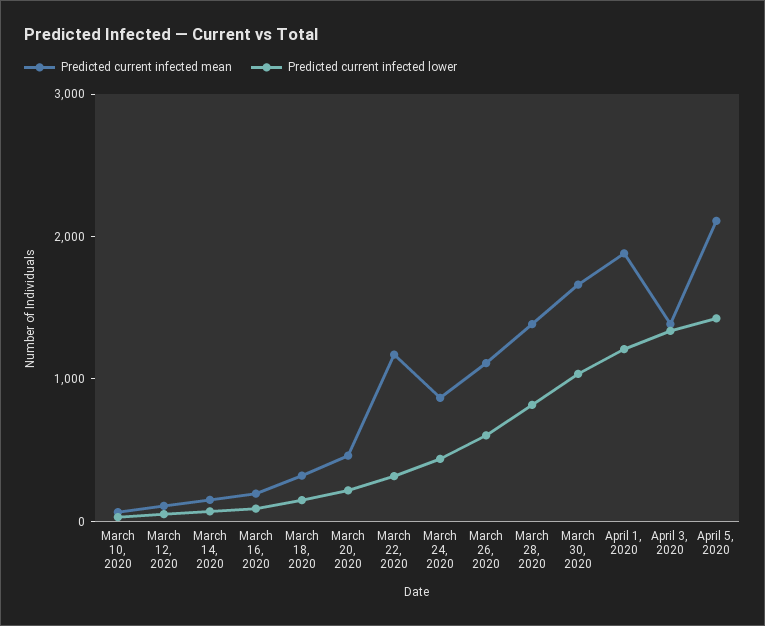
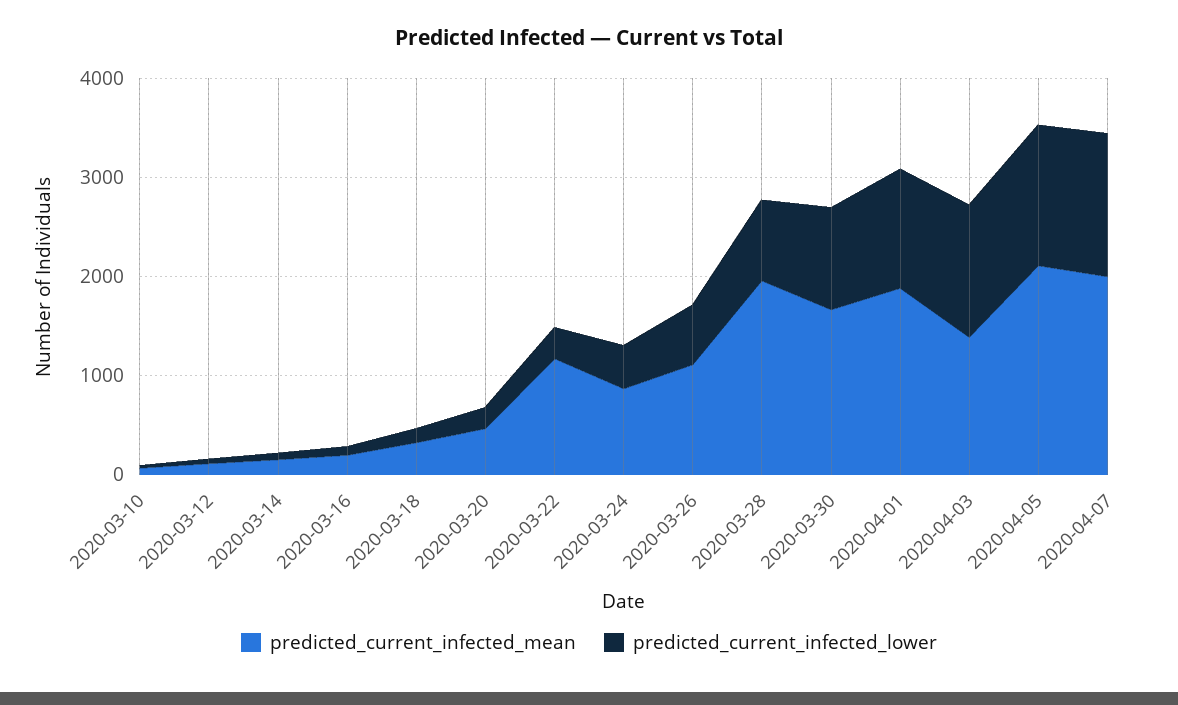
Predicted current infected mean, March 28, 2020: 1400 -> 2000
Predicted current infected mean, 2020-04-07: none -> 2000
Predicted current infected lower, 2020-04-07: none -> 1400

